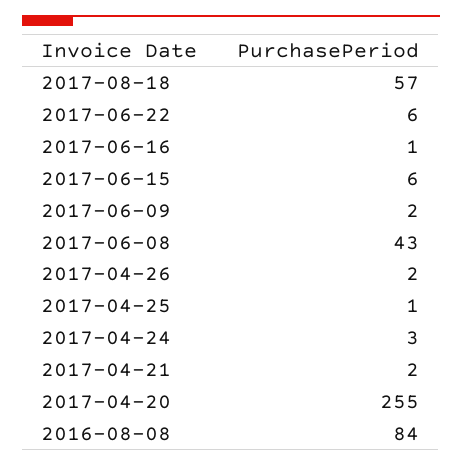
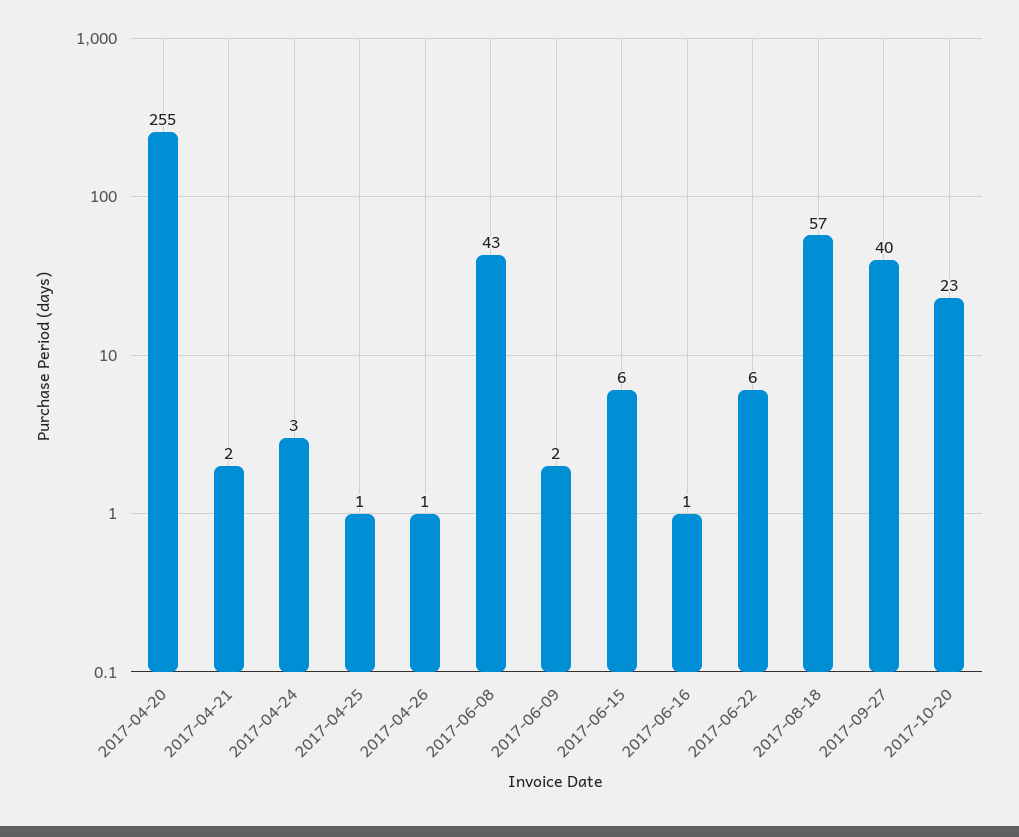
2017-04-26: 2 -> 1
2016-08-08: 84 -> none
2017-09-27: none -> 40
2017-10-20: none -> 23

